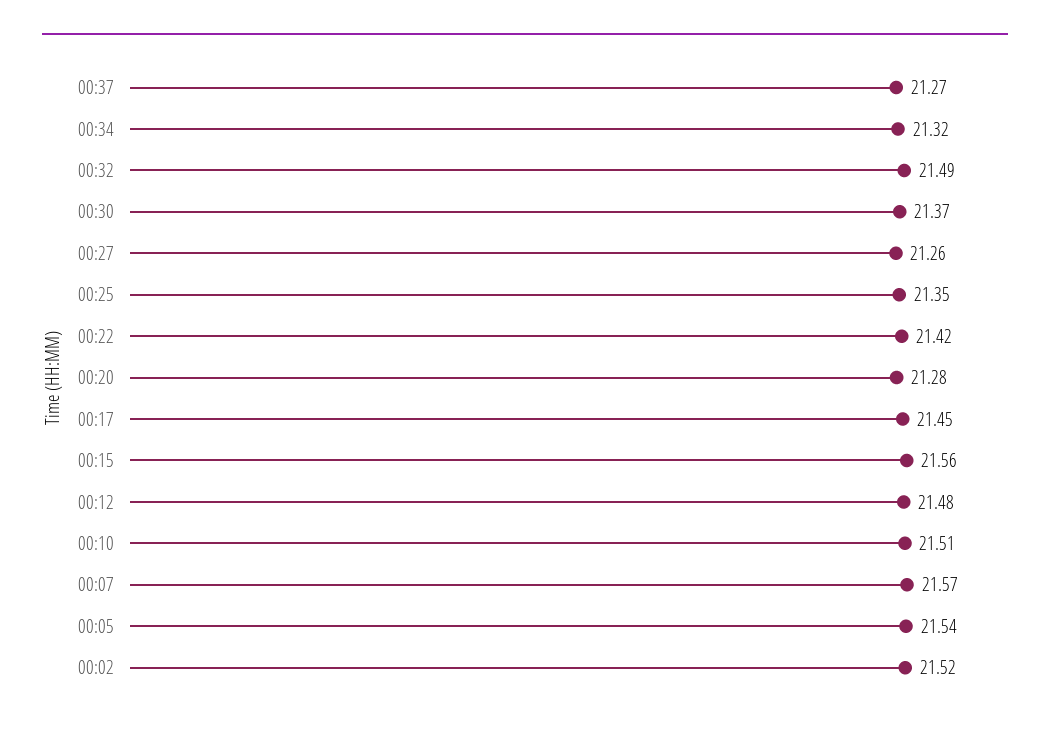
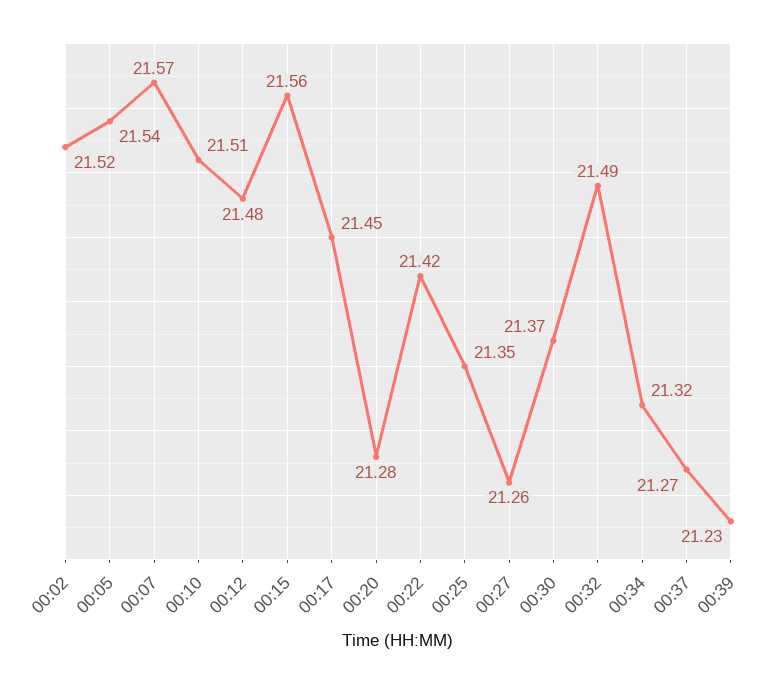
00:39: none -> 21.23

